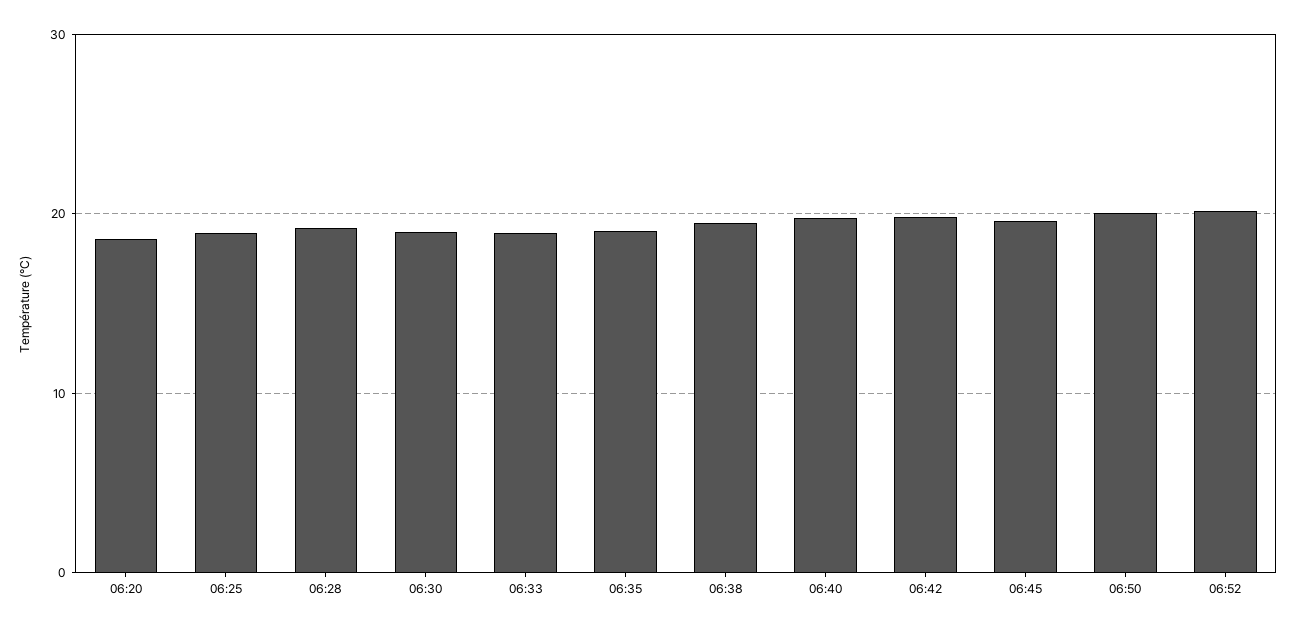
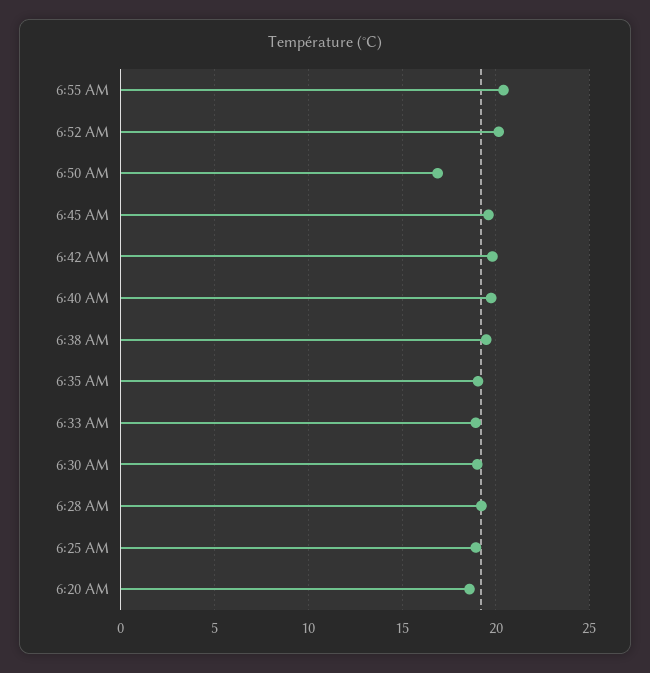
06:50: 20 -> 17
6:55 AM: none -> 20.5

